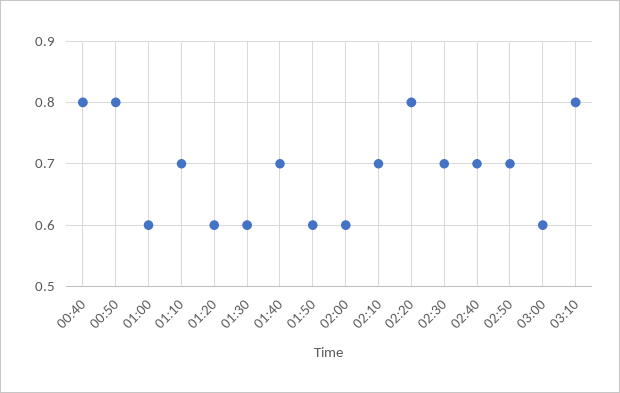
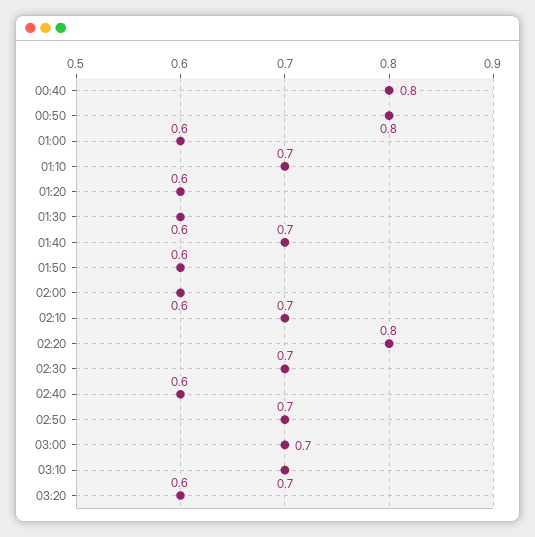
02:40: 0.7 -> 0.6
03:00: 0.6 -> 0.7
03:10: 0.8 -> 0.7
03:20: none -> 0.6

